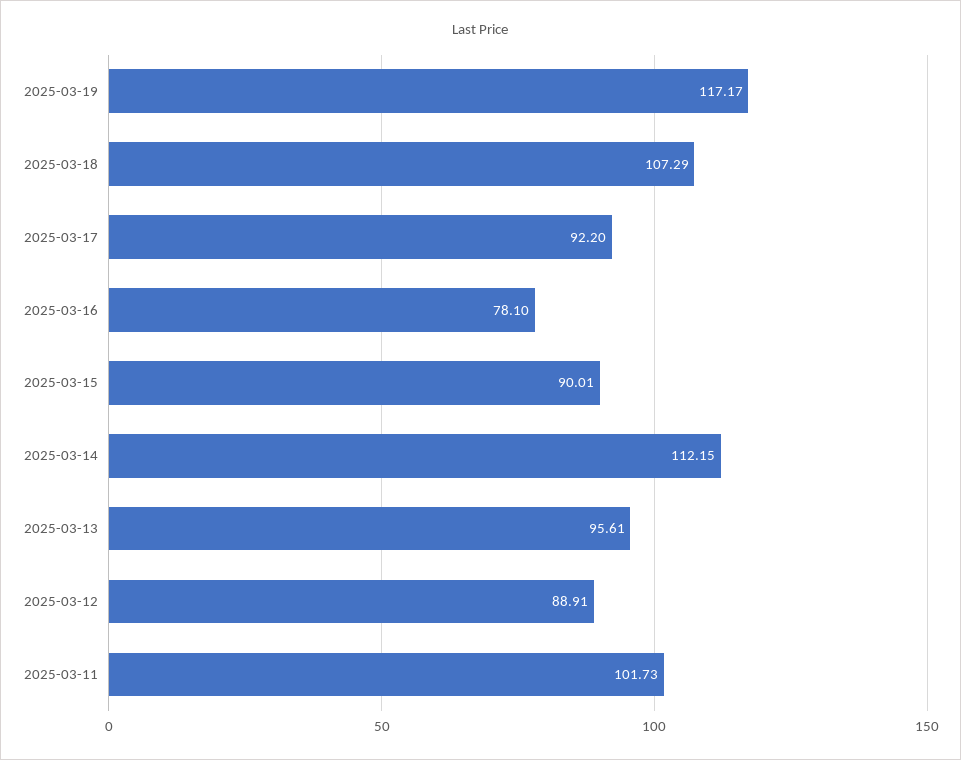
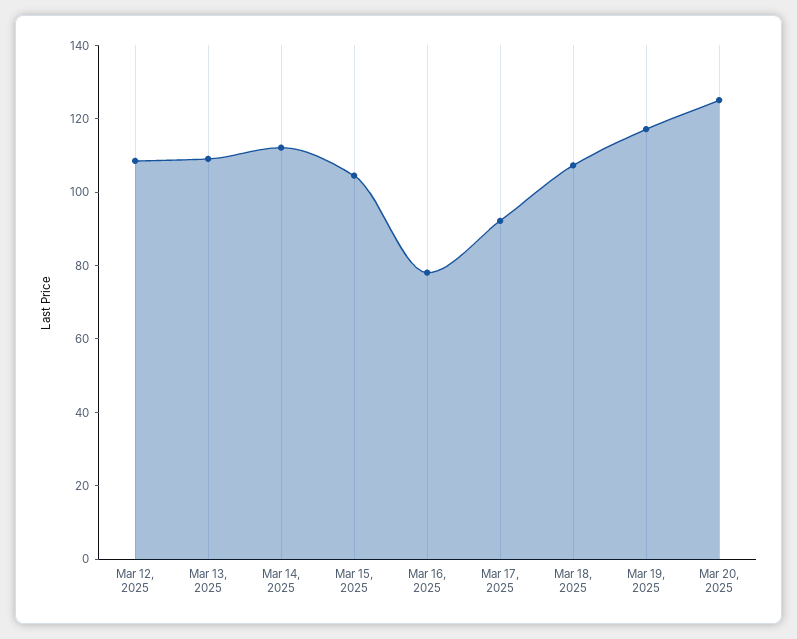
2025-03-15: 90.01 -> 105
2025-03-13: 95.61 -> 110
2025-03-12: 88.91 -> 110
2025-03-11: 101.73 -> none
Mar 20, 2025: none -> 125

